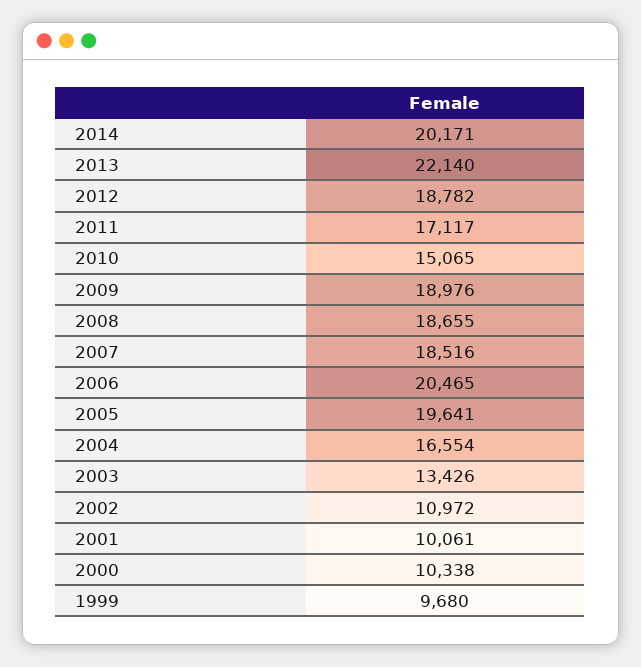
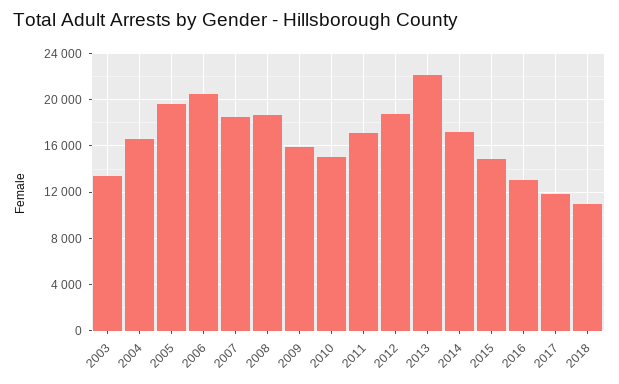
2014: 20171 -> 17000
2009: 18976 -> 16000
2002: 10972 -> none
2001: 10061 -> none
2000: 10338 -> none
1999: 9680 -> none
2015: none -> 15000
2016: none -> 13000
2017: none -> 12000
2018: none -> 11000

